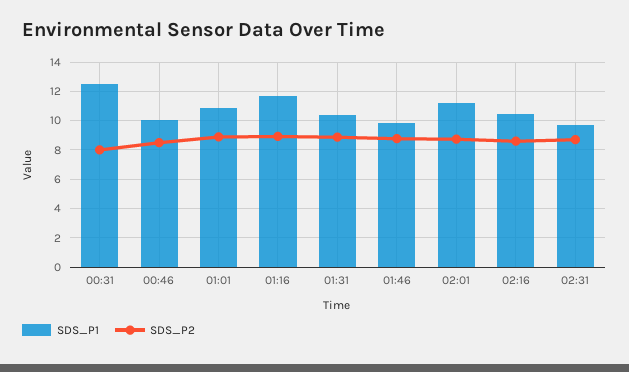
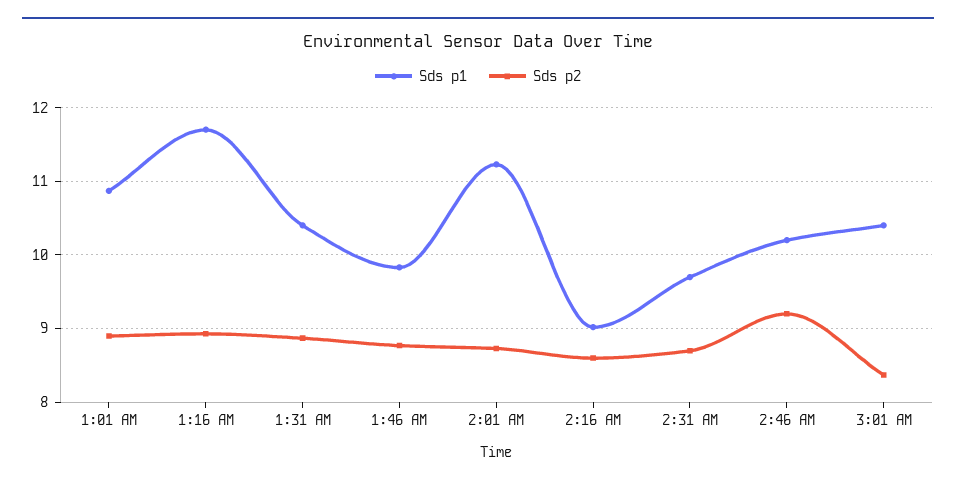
SDS_P1, 00:31: 12.5 -> none
SDS_P2, 00:31: 8 -> none
SDS_P1, 00:46: 10 -> none
SDS_P2, 00:46: 8.5 -> none
SDS_P1, 02:16: 10.5 -> 9
SDS_P1, 2:46 AM: none -> 10.2
SDS_P2, 2:46 AM: none -> 9.2
SDS_P1, 3:01 AM: none -> 10.4
SDS_P2, 3:01 AM: none -> 8.4

